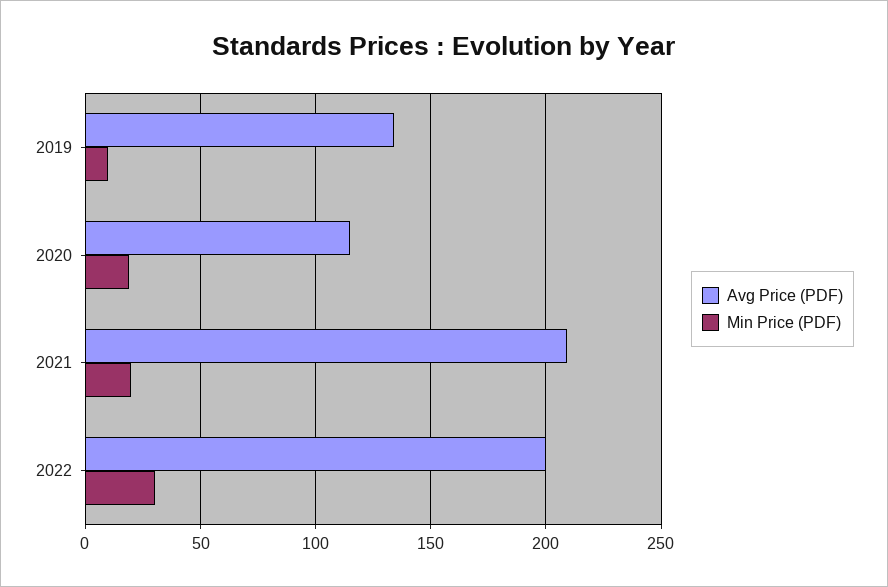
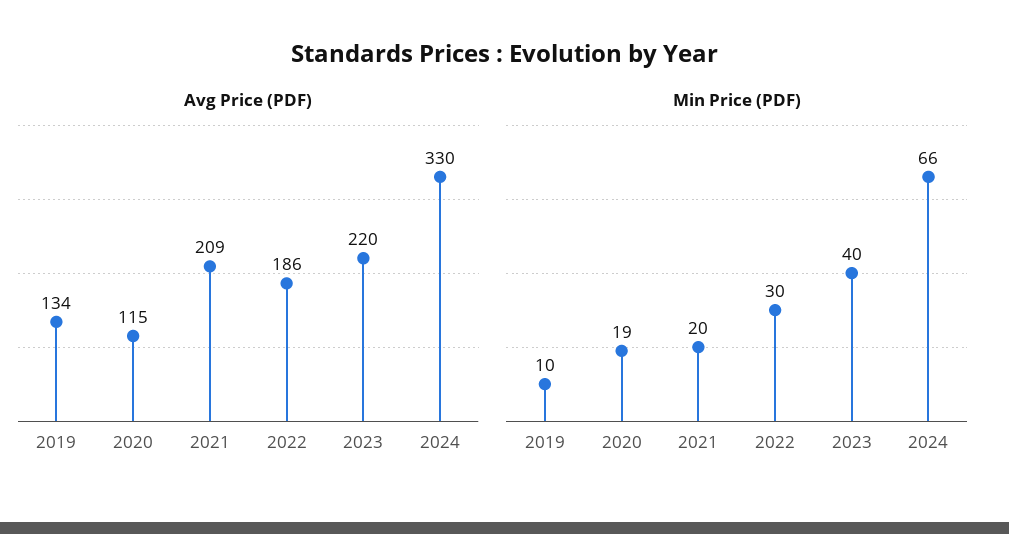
Avg Price (PDF), 2022: 200 -> 186
Avg Price (PDF), 2023: none -> 220
Avg Price (PDF), 2024: none -> 330
Min Price (PDF), 2023: none -> 40
Min Price (PDF), 2024: none -> 66

